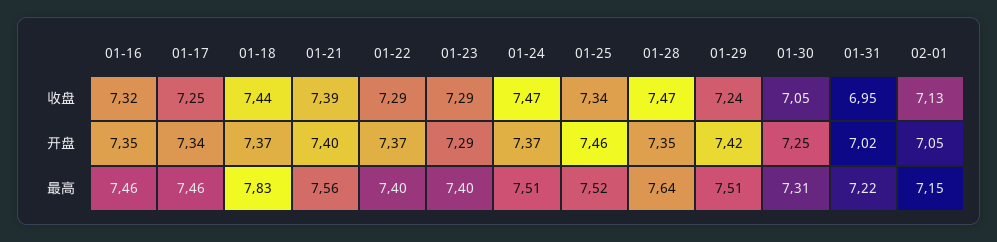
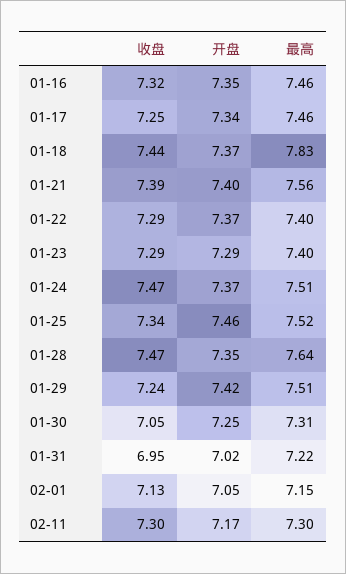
02-11, 收盘: none -> 7.3
02-11, 开盘: none -> 7.17
02-11, 最高: none -> 7.3

